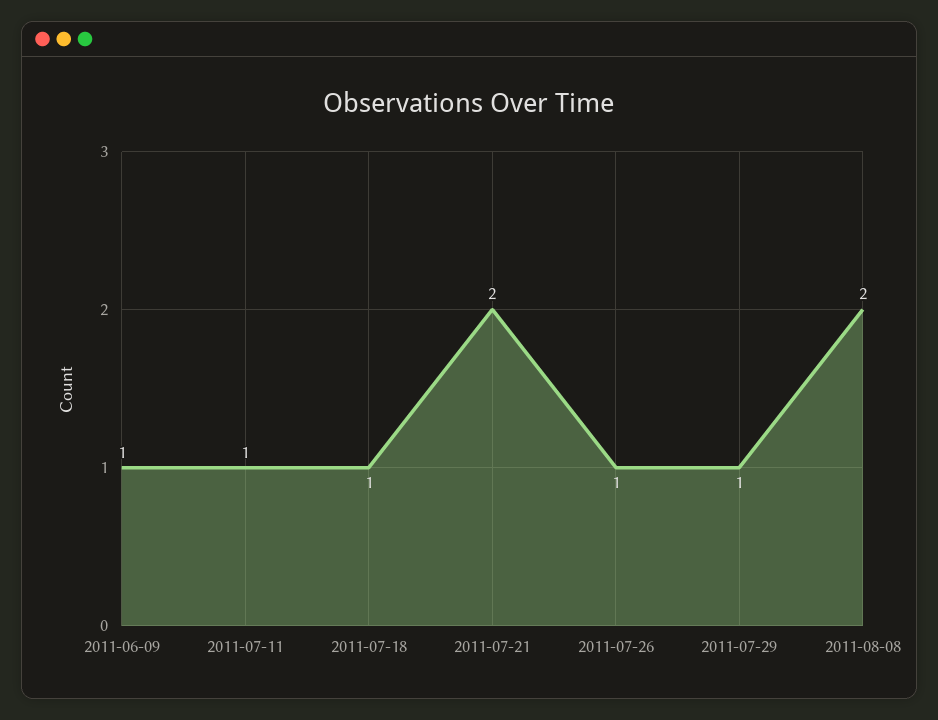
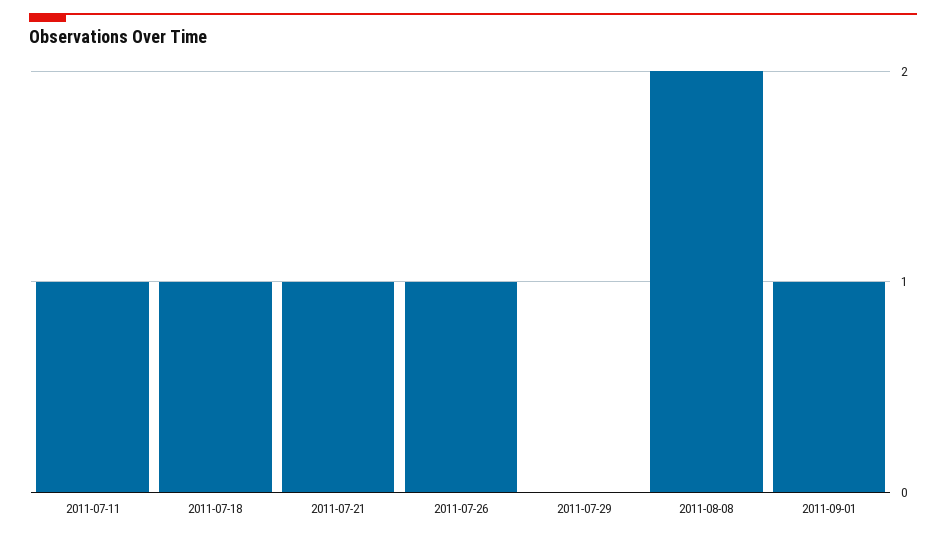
2011-06-09: 1 -> none
2011-07-21: 2 -> 1
2011-07-29: 1 -> 0
2011-09-01: none -> 1

